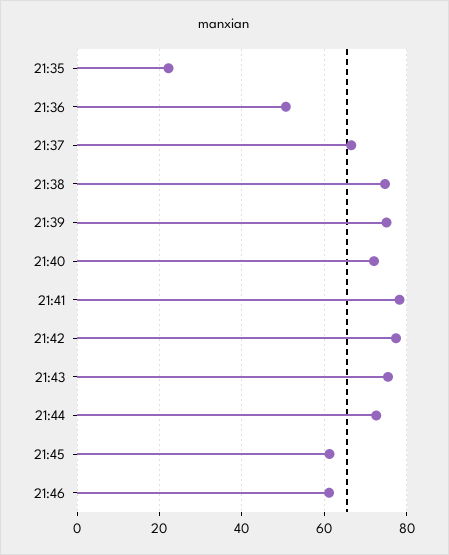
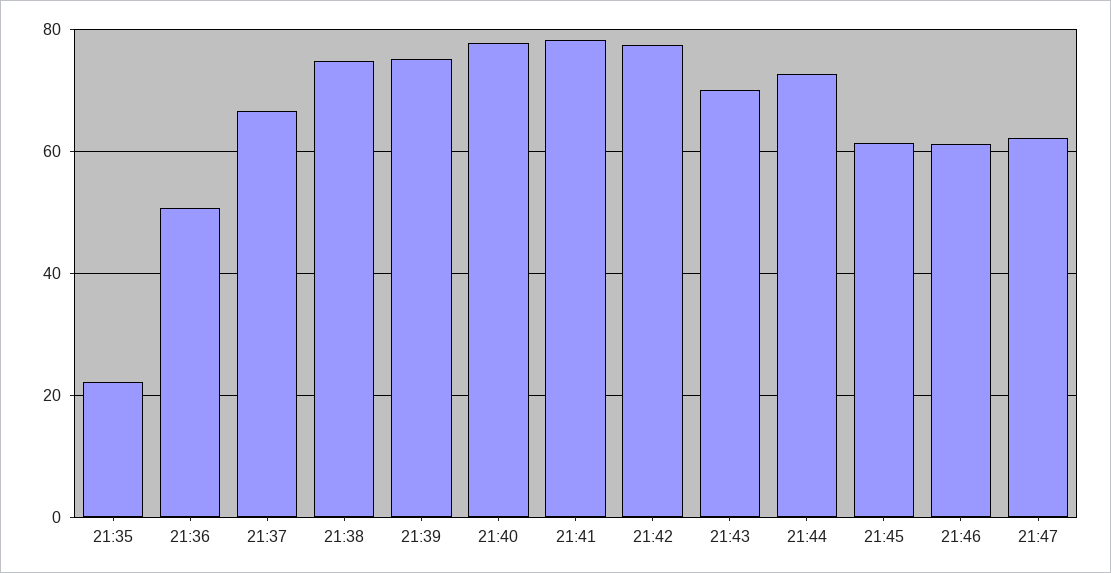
21:40: 72 -> 78
21:43: 76 -> 70
21:47: none -> 62

